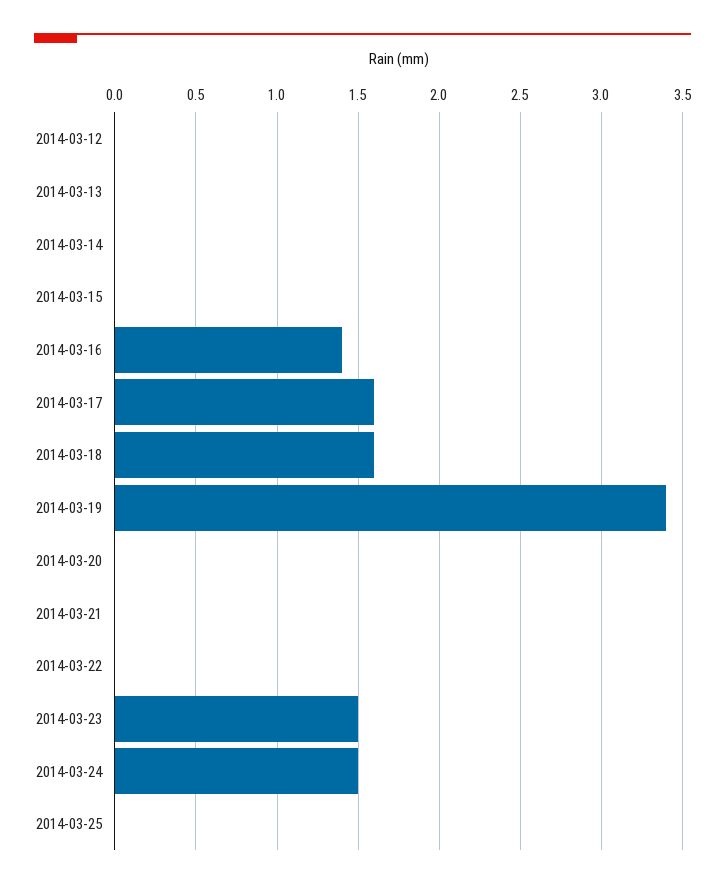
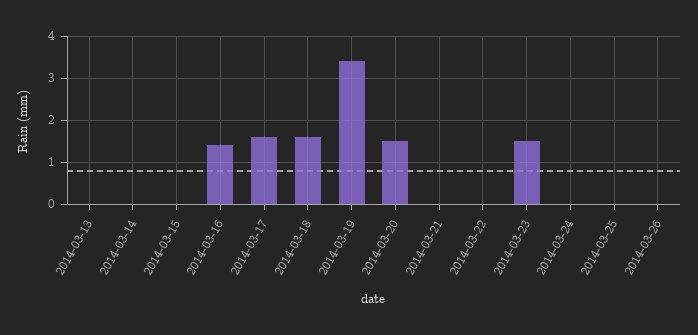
2014-03-12: 0 -> none
2014-03-20: 0 -> 1.5
2014-03-24: 1.5 -> 0
2014-03-26: none -> 0

